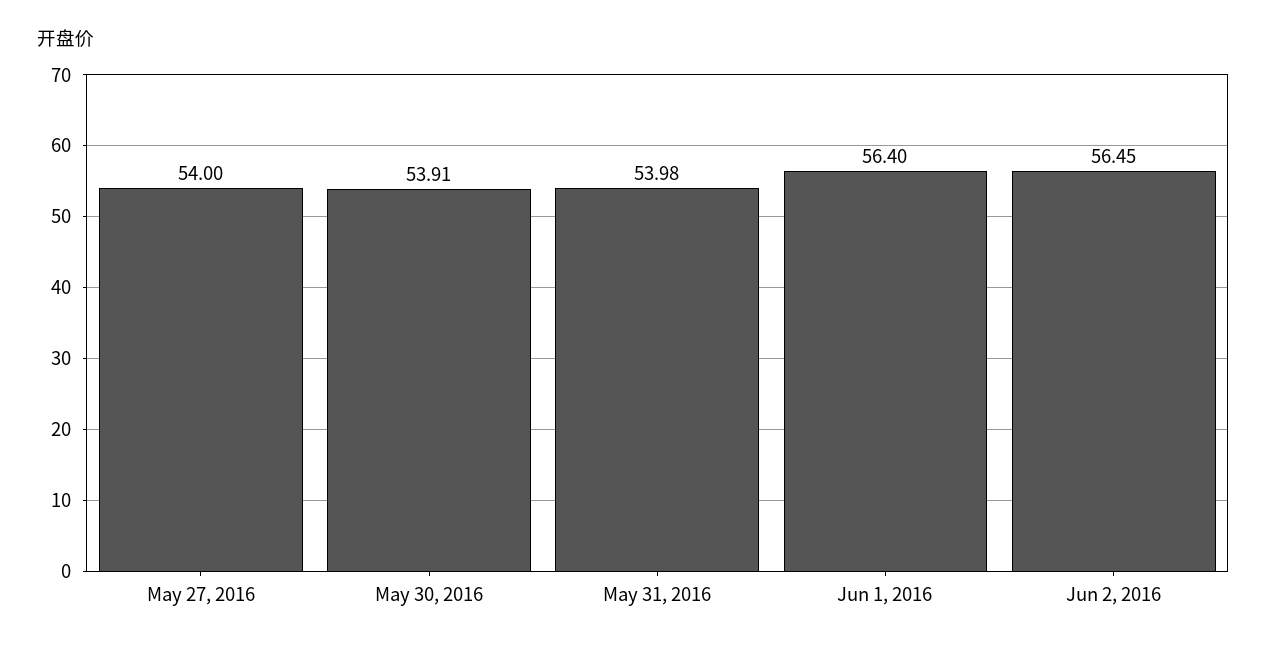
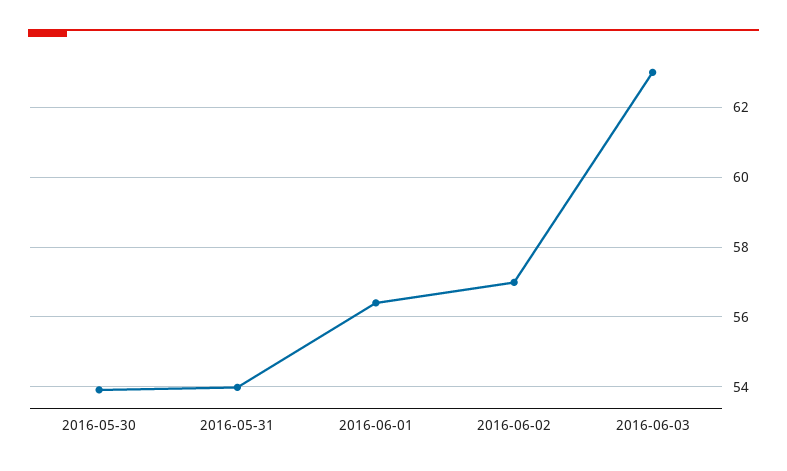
May 27, 2016: 54 -> none
Jun 2, 2016: 56.45 -> 57
2016-06-03: none -> 63

